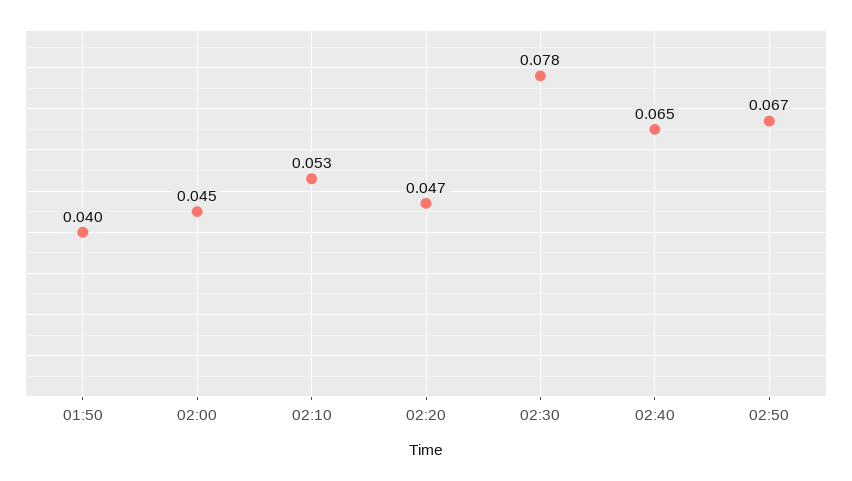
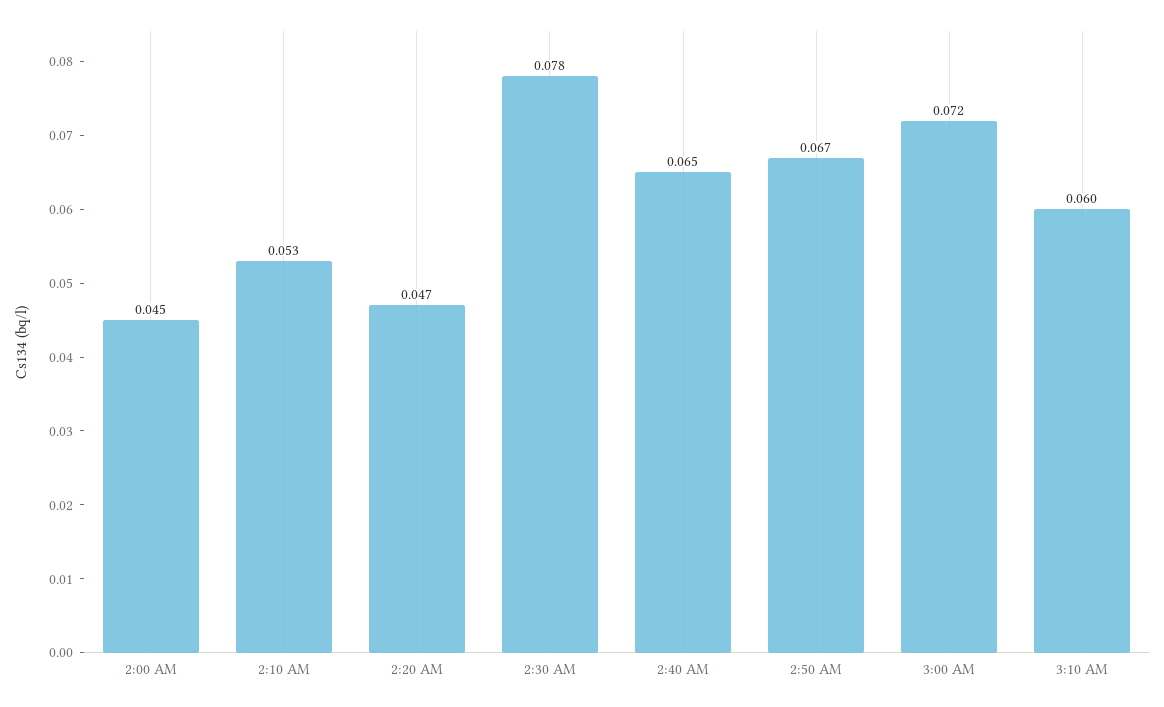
01:50: 0.04 -> none
3:00 AM: none -> 0.072
3:10 AM: none -> 0.06

